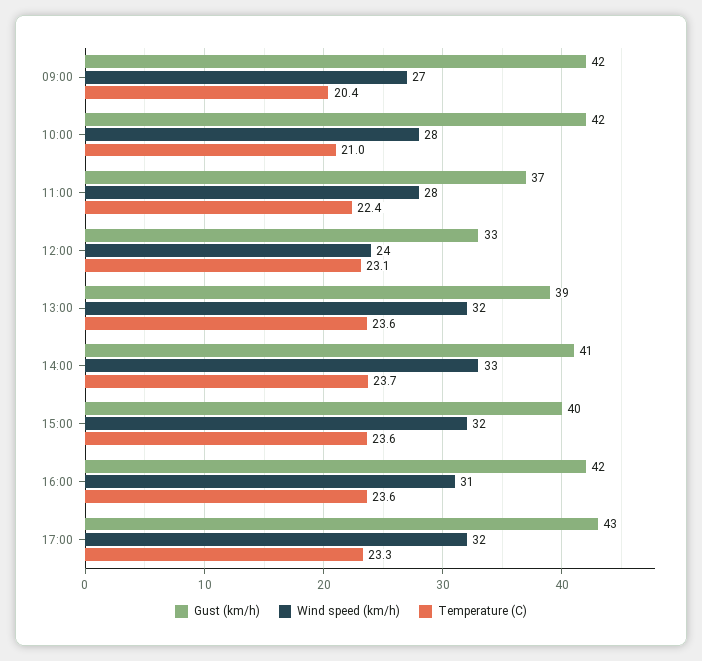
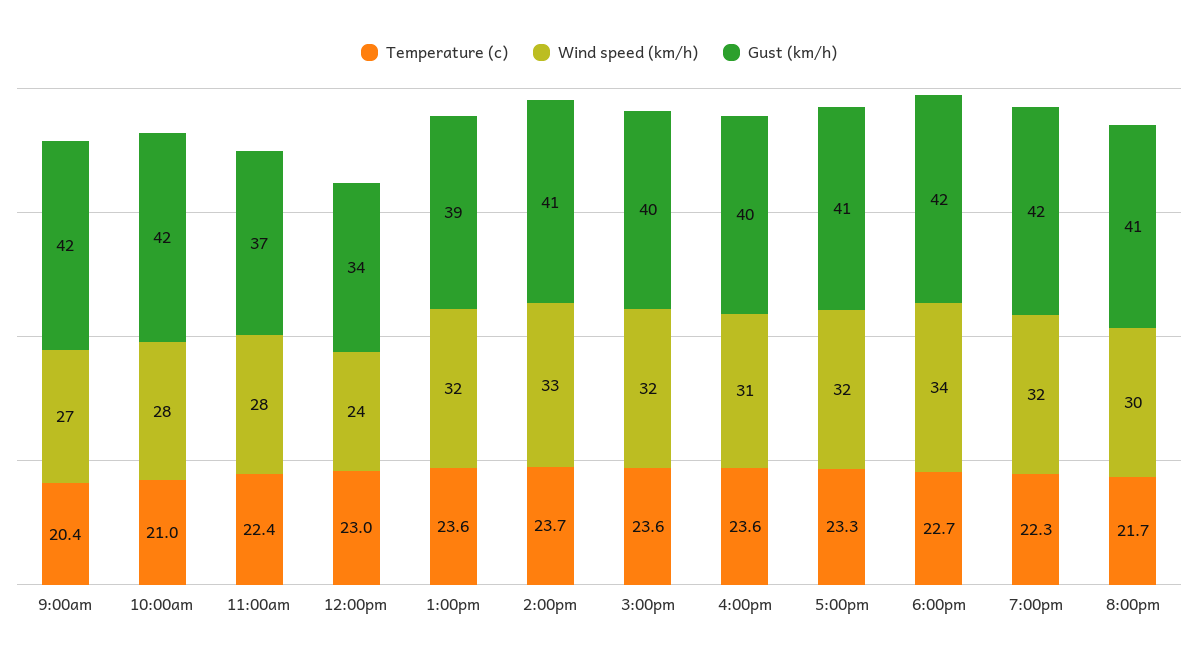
Gust (km/h), 12:00: 33 -> 34
Temperature (C), 12:00: 23.1 -> 23
Gust (km/h), 16:00: 42 -> 40
Gust (km/h), 17:00: 43 -> 41
Temperature (C), 6:00pm: none -> 22.7
Wind speed (km/h), 6:00pm: none -> 34
Gust (km/h), 6:00pm: none -> 42
Temperature (C), 7:00pm: none -> 22.3
Wind speed (km/h), 7:00pm: none -> 32
Gust (km/h), 7:00pm: none -> 42
Temperature (C), 8:00pm: none -> 21.7
Wind speed (km/h), 8:00pm: none -> 30
Gust (km/h), 8:00pm: none -> 41

